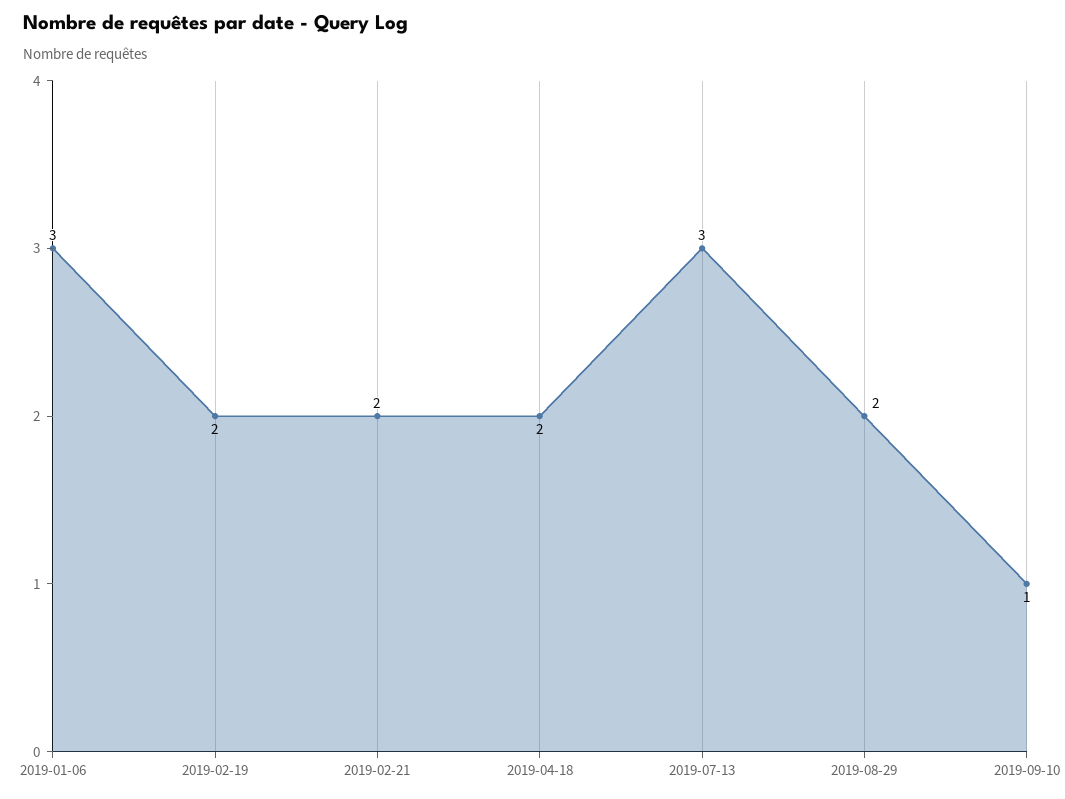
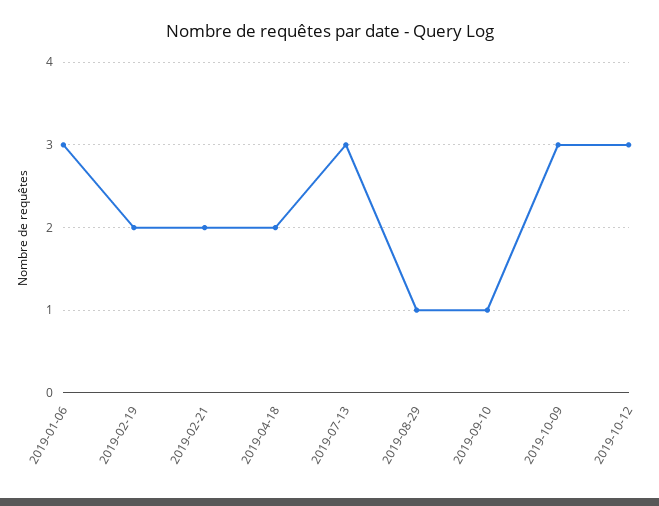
2019-08-29: 2 -> 1
2019-10-09: none -> 3
2019-10-12: none -> 3

